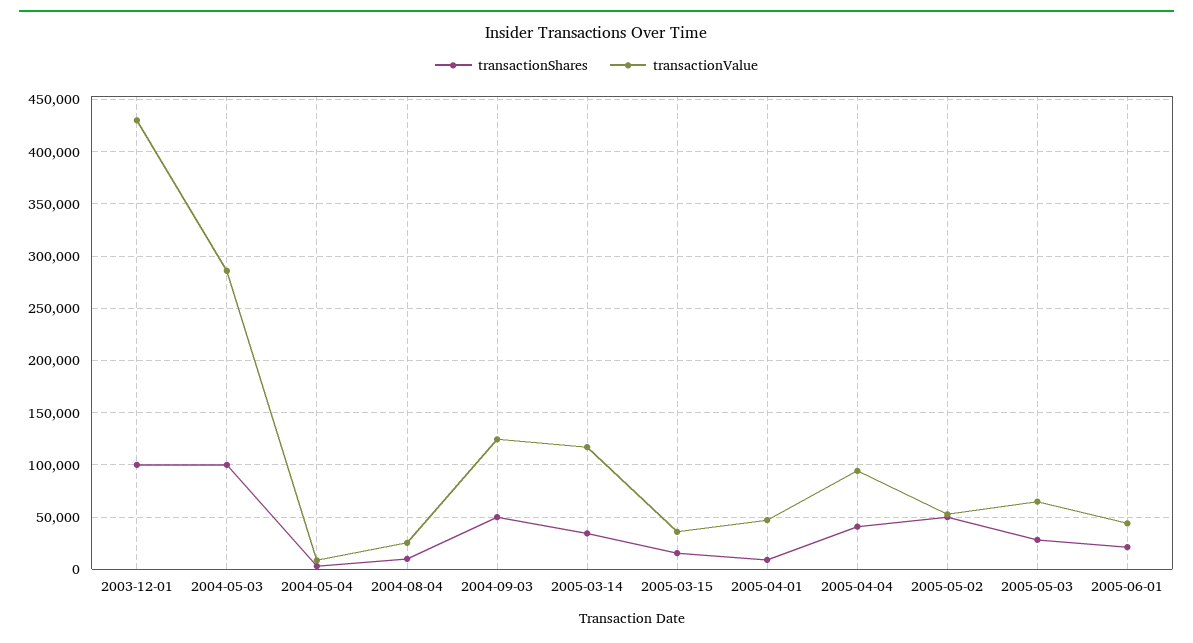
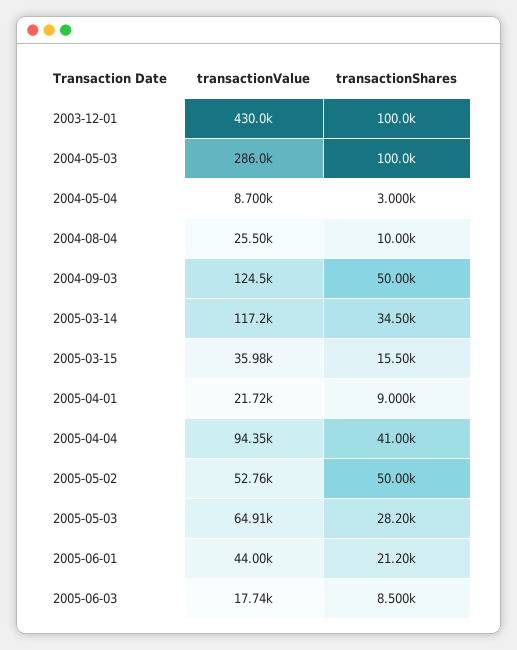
transactionValue, 2005-04-01: 50000 -> 21720
transactionValue, 2005-06-03: none -> 17740
transactionShares, 2005-06-03: none -> 8500

